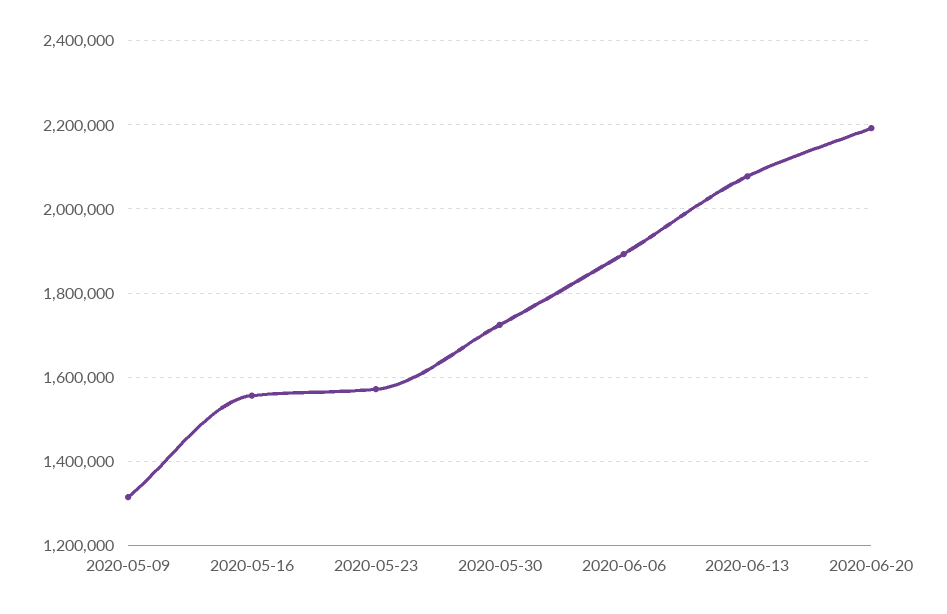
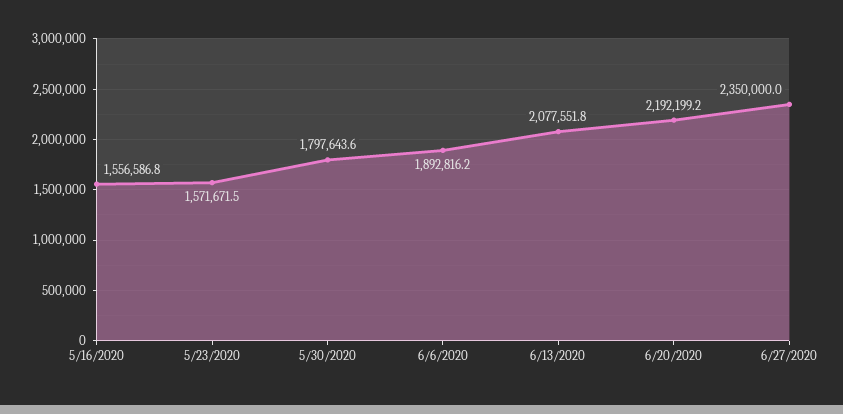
2020-05-09: 1320000 -> none
2020-05-30: 1720000 -> 1797643.6
6/27/2020: none -> 2350000

